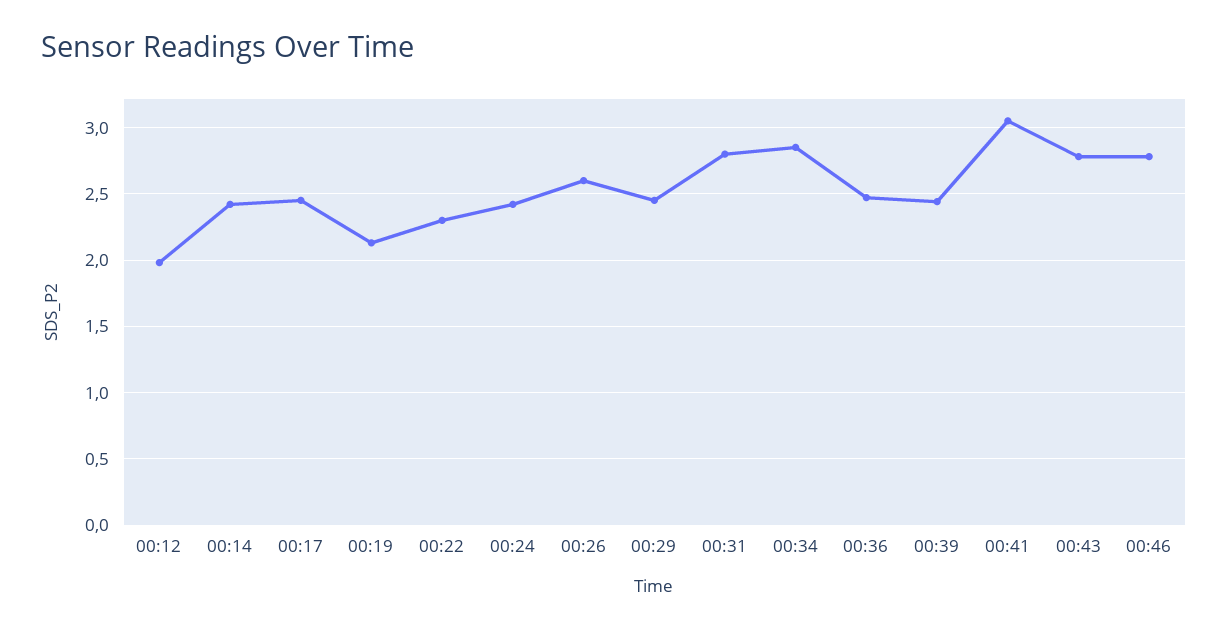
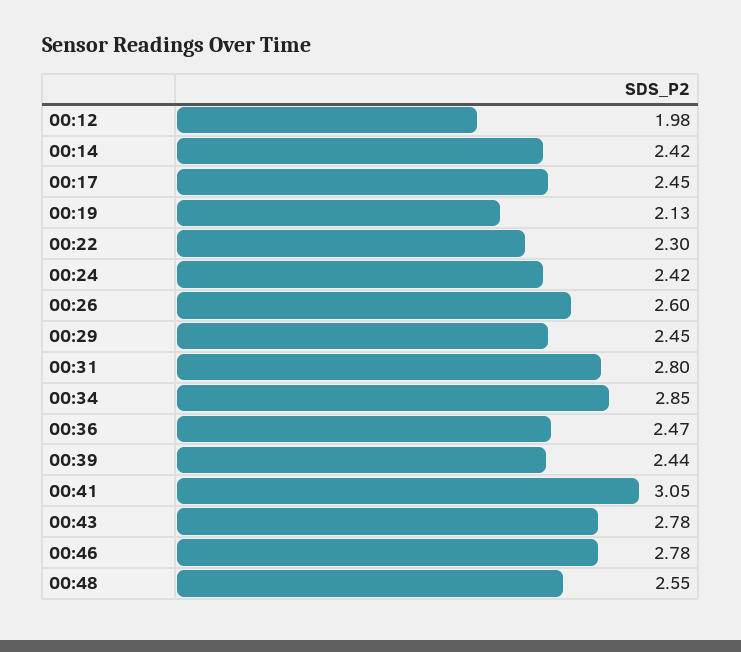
00:48: none -> 2.55

